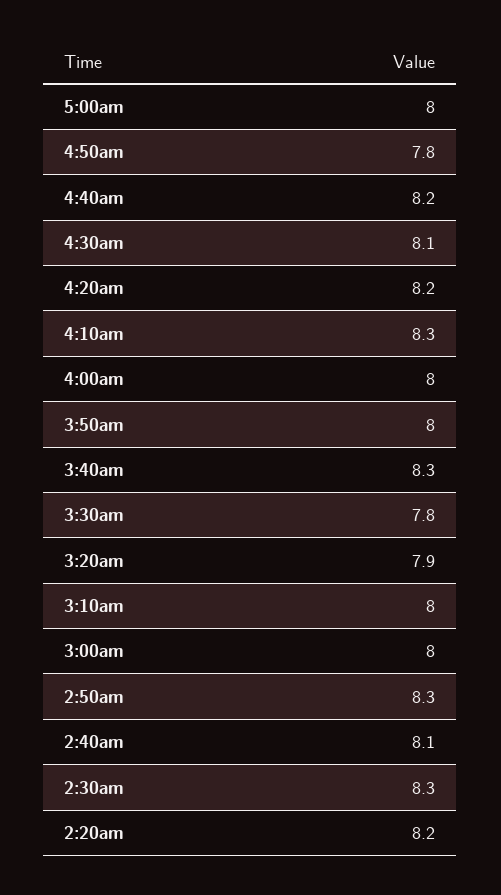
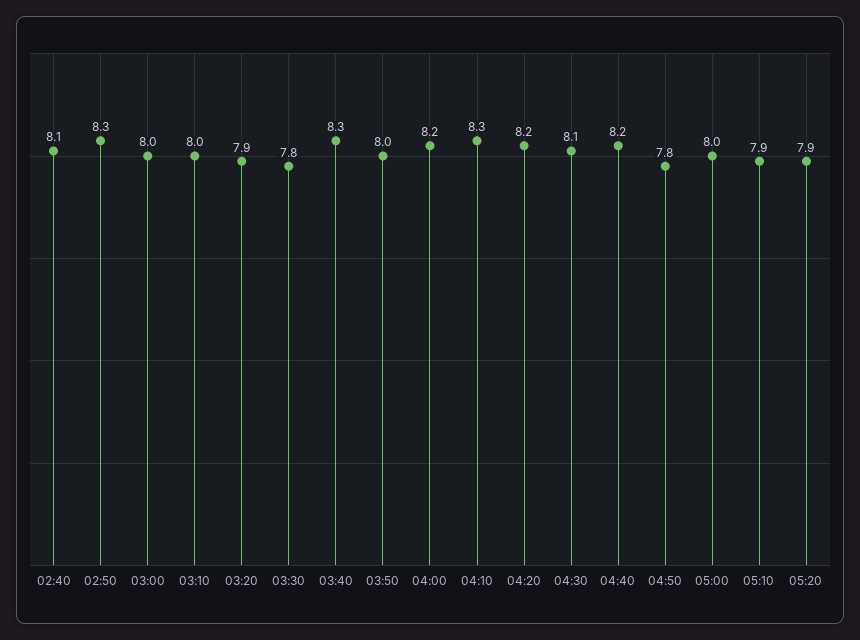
4:00am: 8 -> 8.2
2:30am: 8.3 -> none
2:20am: 8.2 -> none
05:10: none -> 7.9
05:20: none -> 7.9

